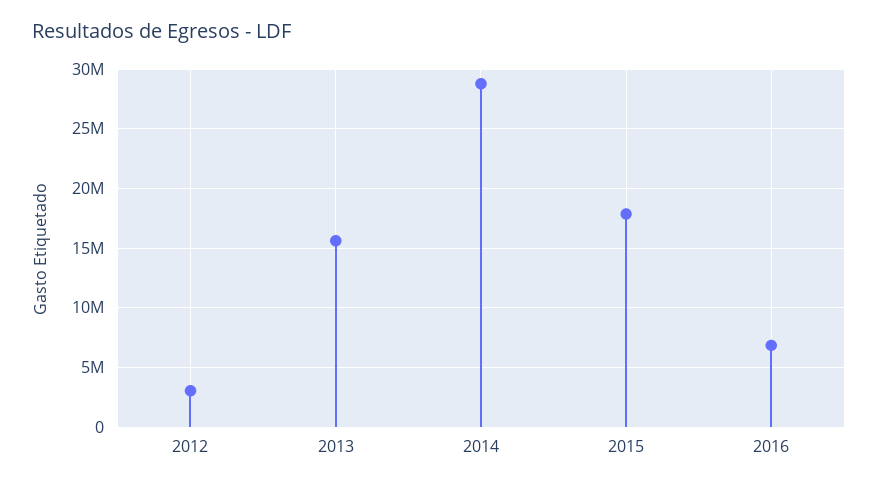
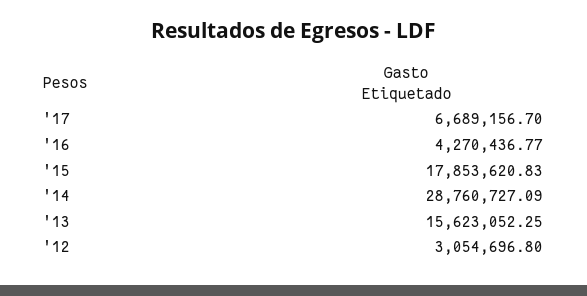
2016: 7000000 -> 4270436.77
'17: none -> 6689156.7

